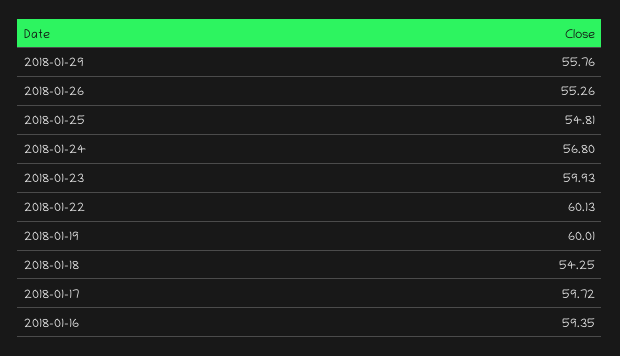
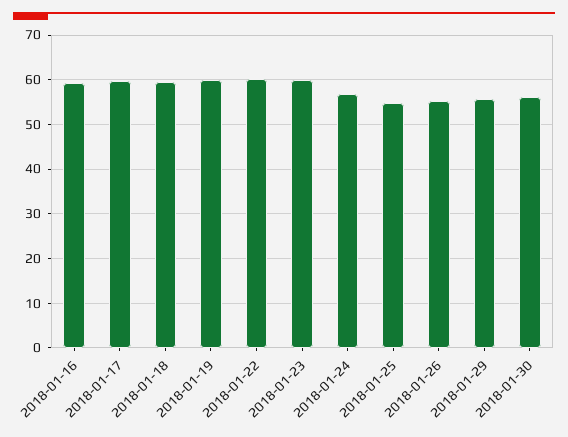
2018-01-18: 54.25 -> 60
2018-01-30: none -> 56

